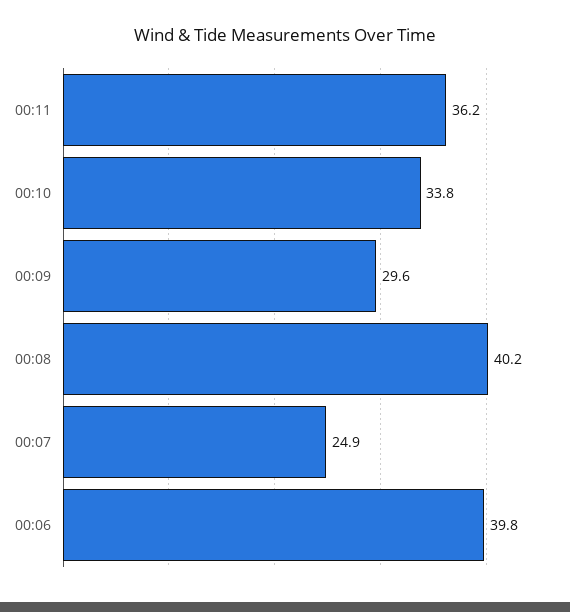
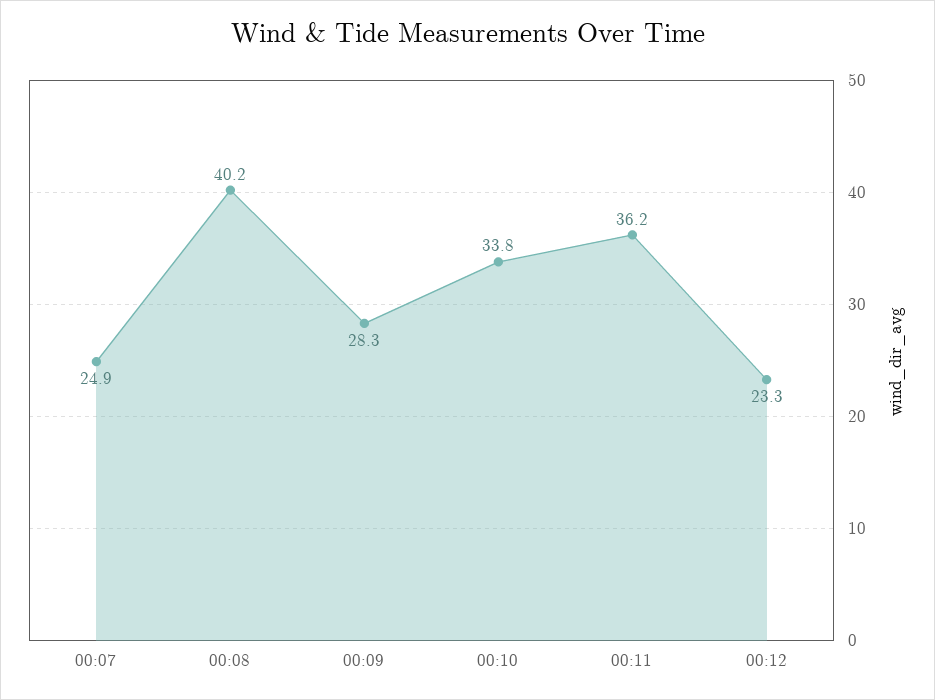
00:09: 29.6 -> 28.3
00:06: 39.8 -> none
00:12: none -> 23.3

